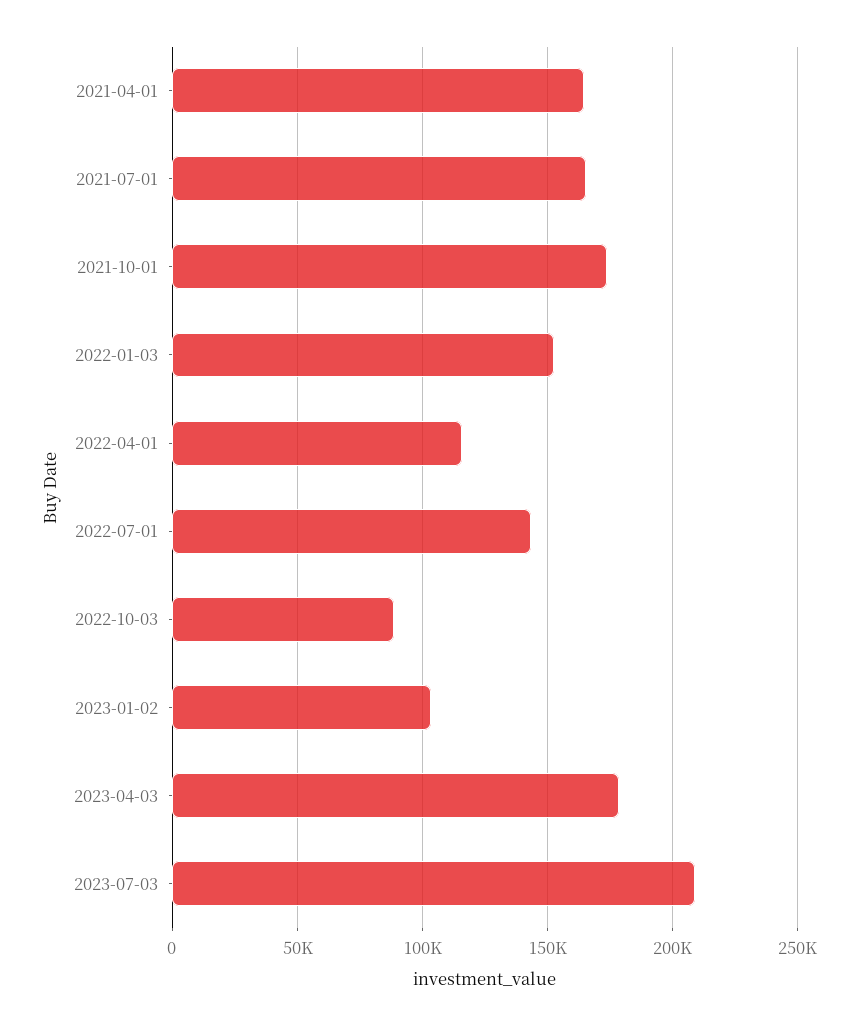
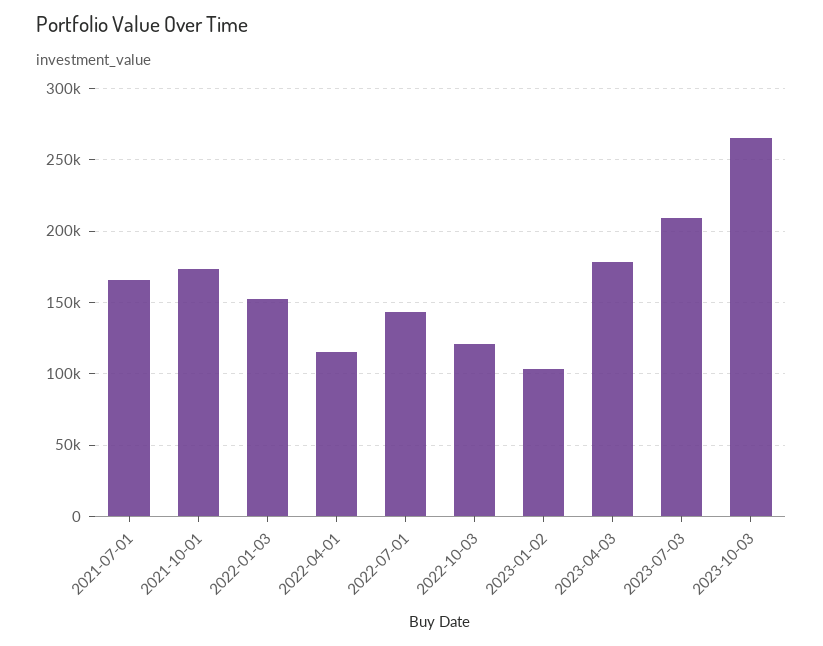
2021-04-01: 165000 -> none
2022-10-03: 90000 -> 120000
2023-10-03: none -> 265000

